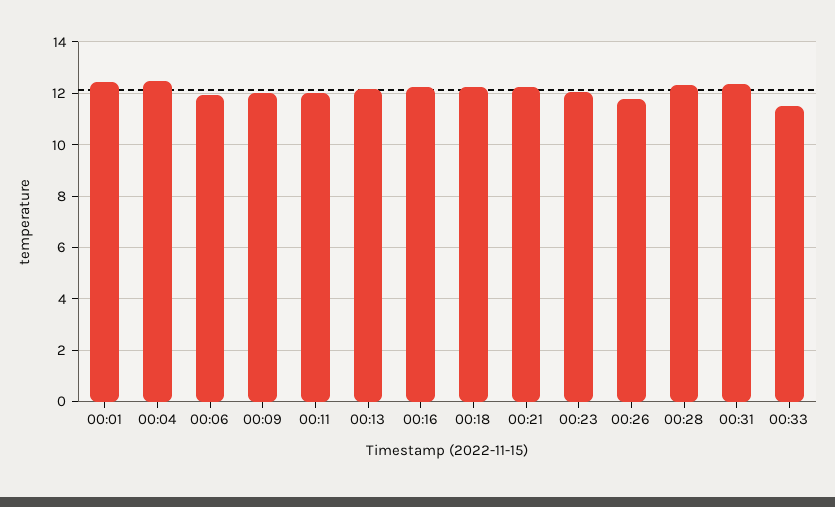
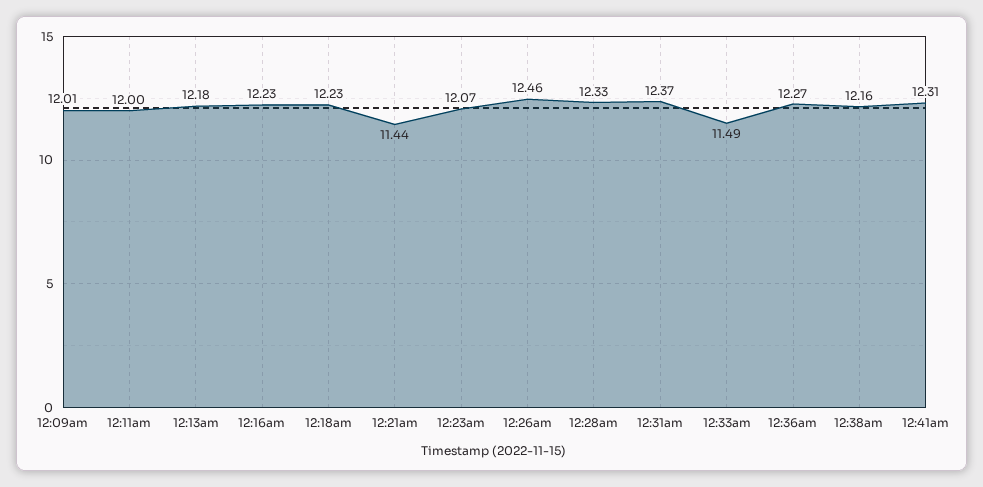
00:01: 12.5 -> none
00:04: 12.5 -> none
00:06: 12 -> none
00:21: 12.25 -> 11.44
00:26: 11.75 -> 12.46
12:36am: none -> 12.27
12:38am: none -> 12.16
12:41am: none -> 12.31

